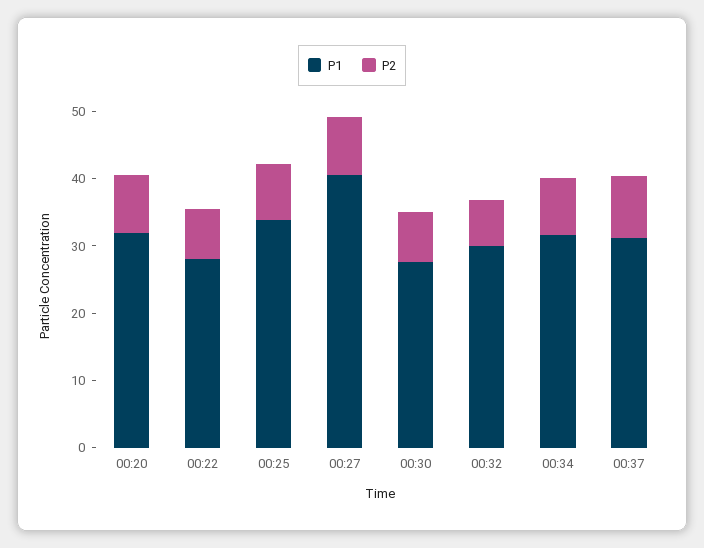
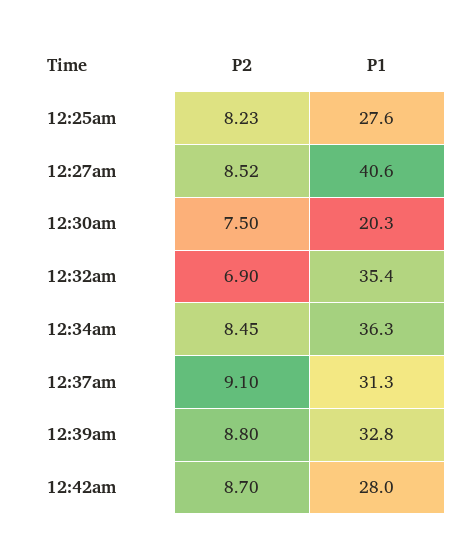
P1, 00:20: 32 -> none
P2, 00:20: 8 -> none
P1, 00:22: 28 -> none
P2, 00:22: 8 -> none
P1, 00:25: 34 -> 27.6
P1, 00:30: 28 -> 20.3
P1, 00:32: 30 -> 35.4
P1, 00:34: 32 -> 36.3
P2, 12:39am: none -> 8.8
P1, 12:39am: none -> 32.8
P2, 12:42am: none -> 8.7
P1, 12:42am: none -> 28

